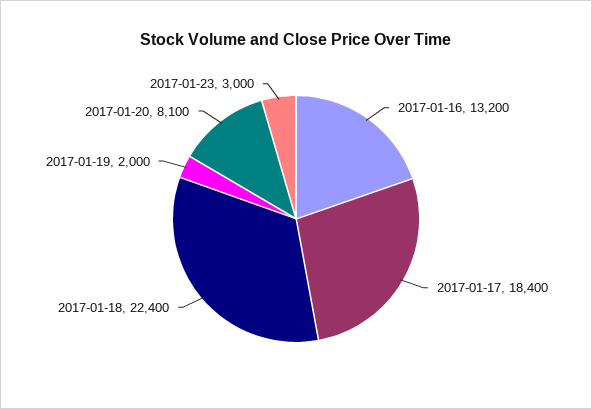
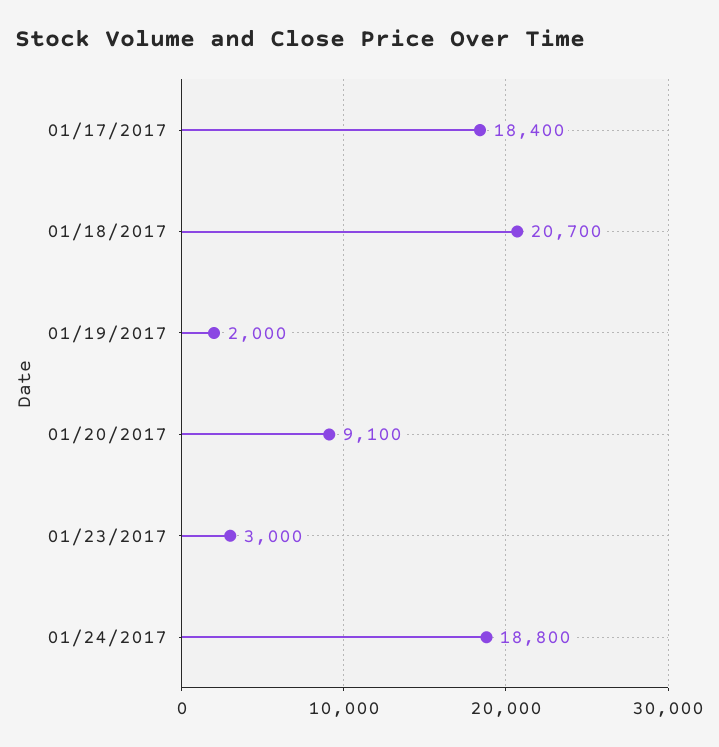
2017-01-16: 13200 -> none
2017-01-18: 22400 -> 20700
2017-01-20: 8100 -> 9100
01/24/2017: none -> 18800

